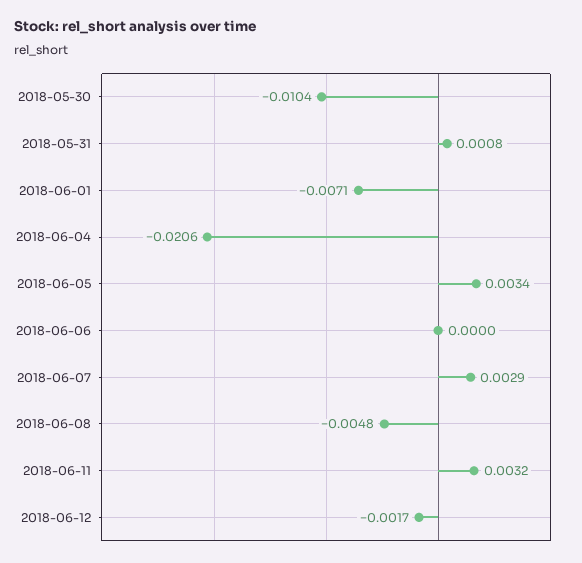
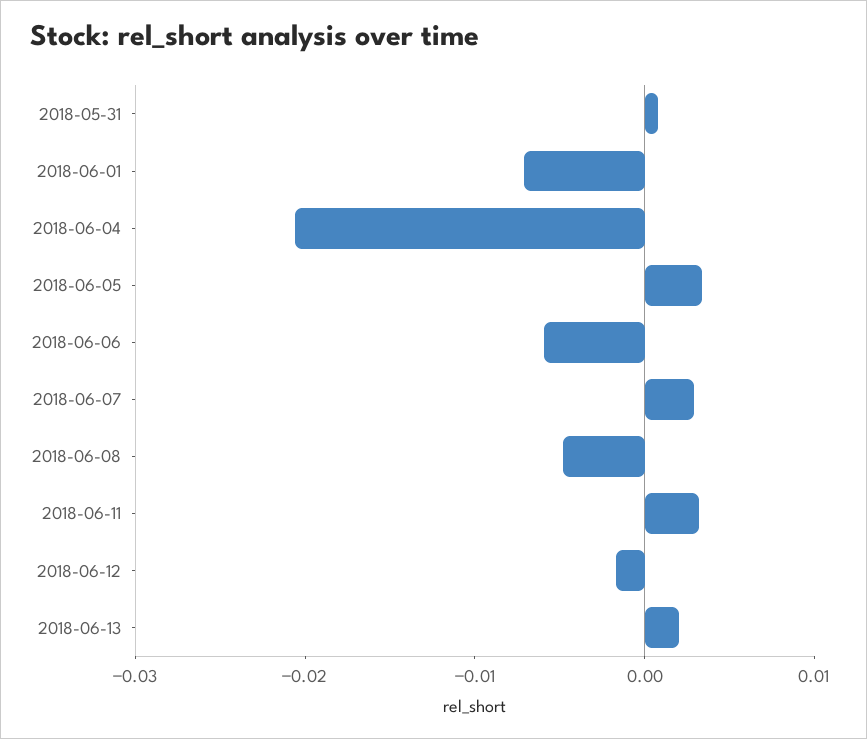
2018-05-30: -0.0104 -> none
2018-06-06: 0 -> -0.006
2018-06-13: none -> 0.002

